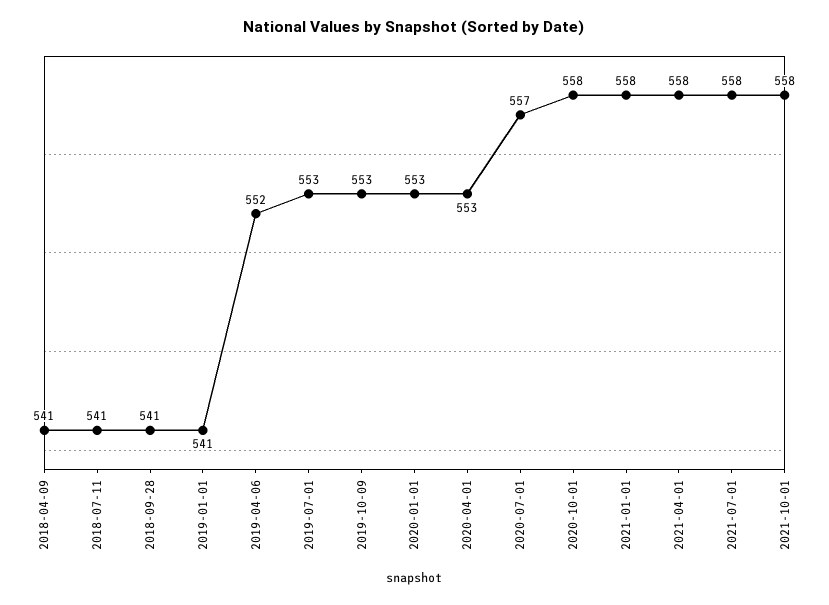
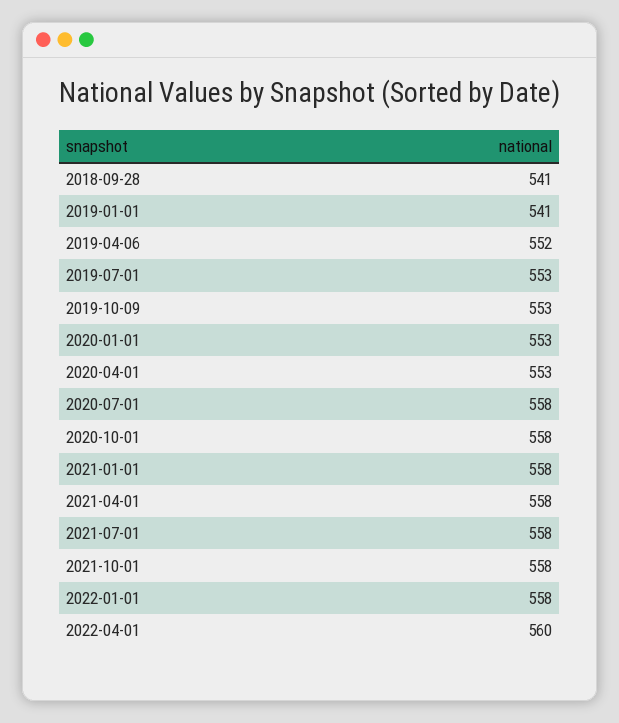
2018-04-09: 541 -> none
2018-07-11: 541 -> none
2020-07-01: 557 -> 558
2022-01-01: none -> 558
2022-04-01: none -> 560

